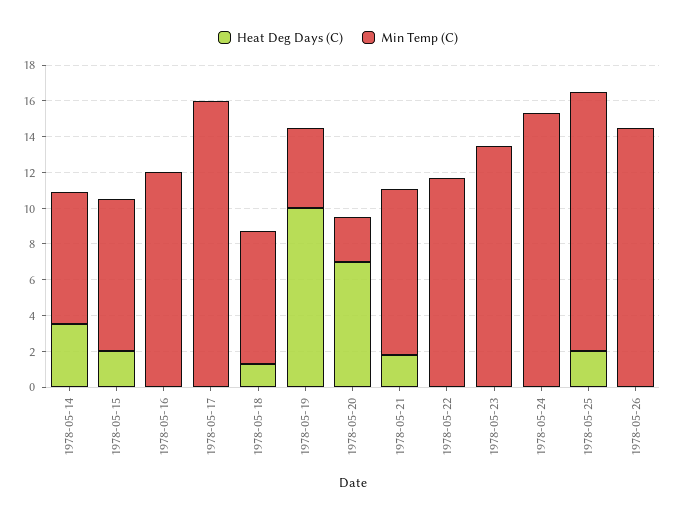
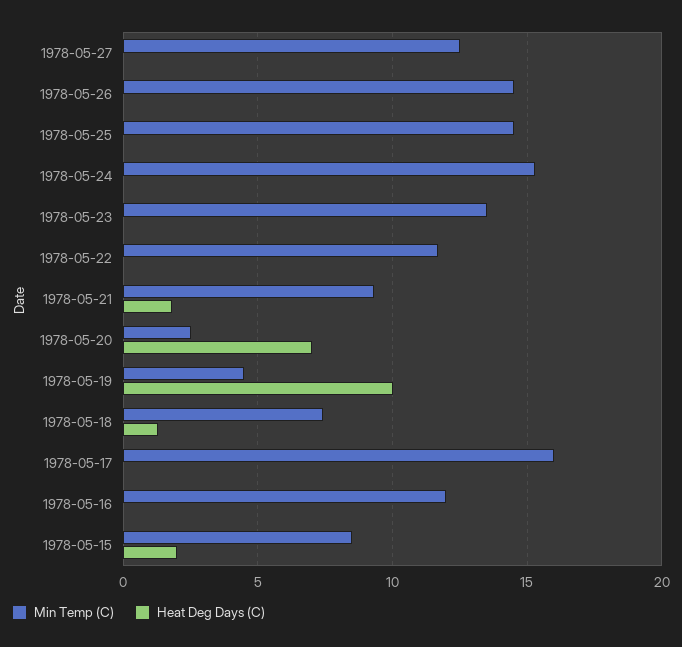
Heat Deg Days (C), 1978-05-14: 3.5 -> none
Min Temp (C), 1978-05-14: 7.5 -> none
Heat Deg Days (C), 1978-05-25: 2 -> 0
Min Temp (C), 1978-05-27: none -> 12.5
Heat Deg Days (C), 1978-05-27: none -> 0

